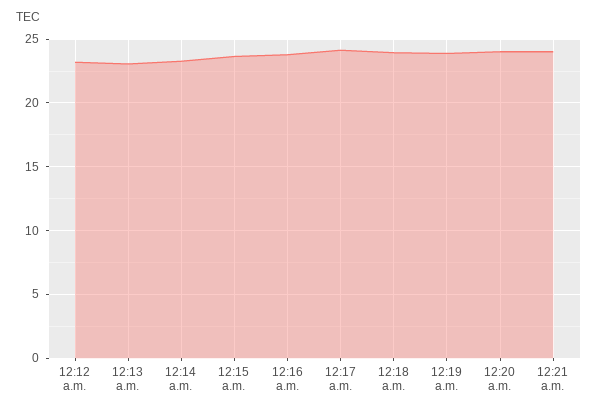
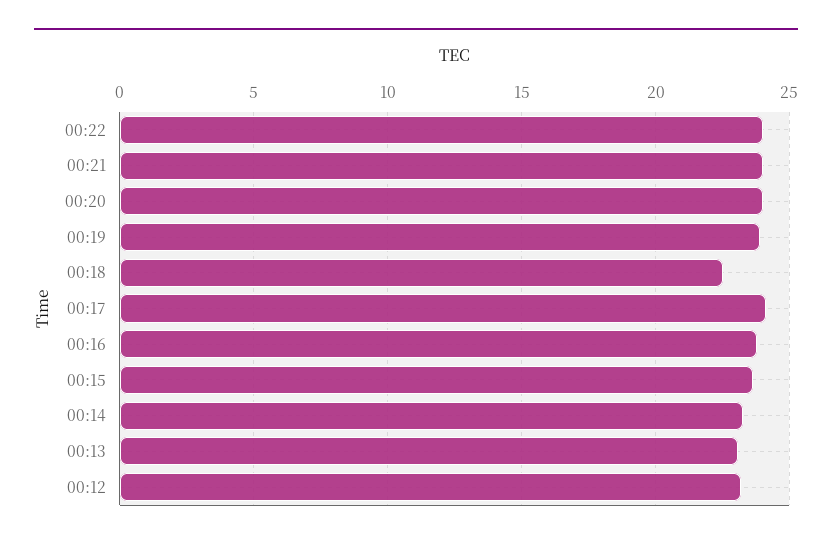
12:18 a.m.: 24 -> 22.5
00:22: none -> 24

